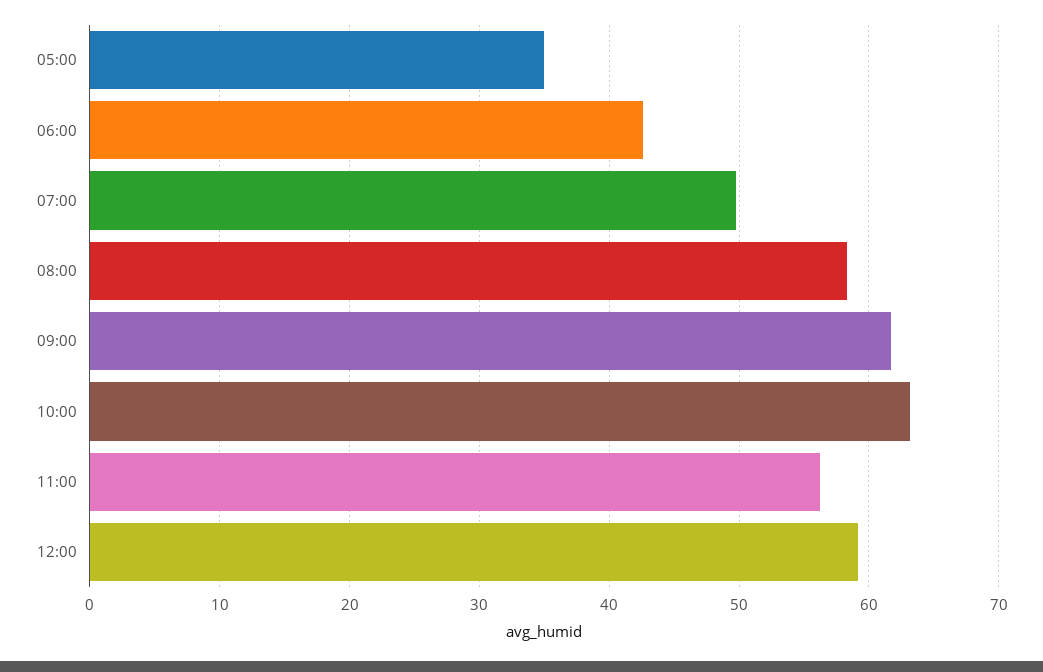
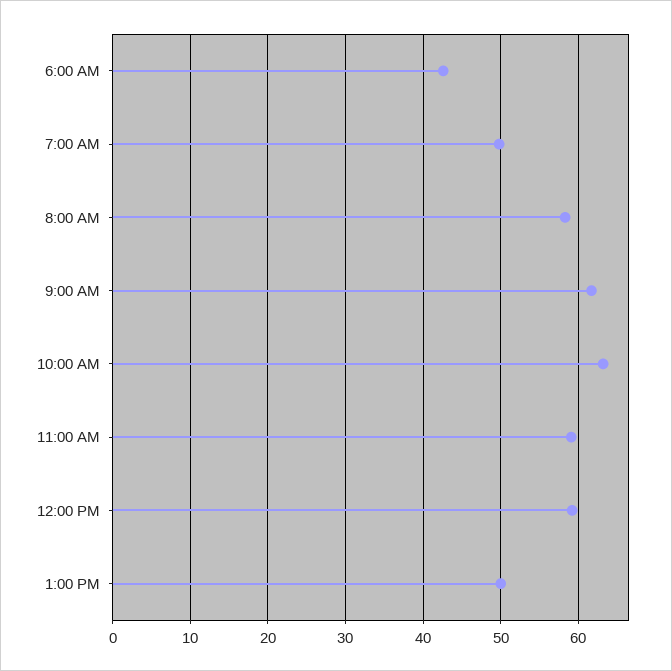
05:00: 35 -> none
11:00: 56 -> 59
1:00 PM: none -> 50

